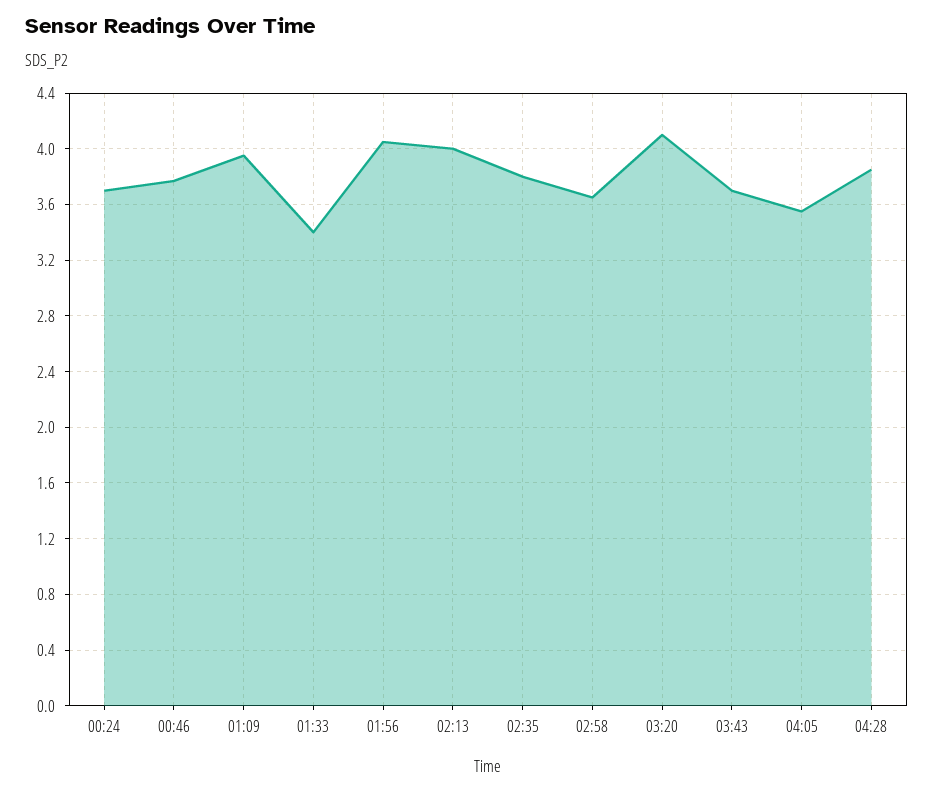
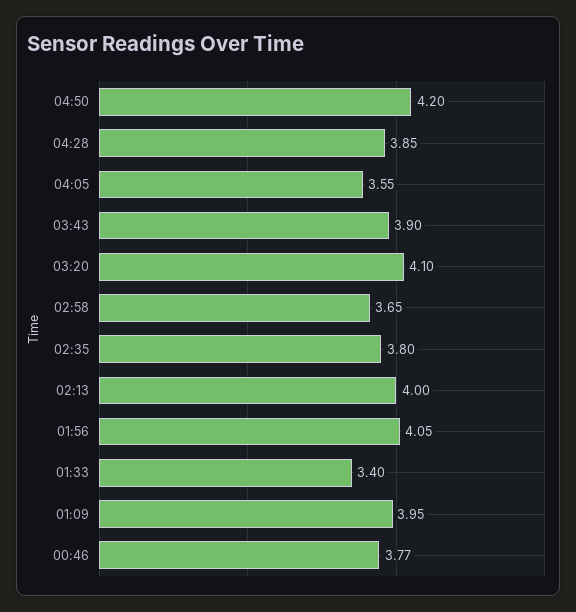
00:24: 3.7 -> none
03:43: 3.7 -> 3.9
04:50: none -> 4.2

